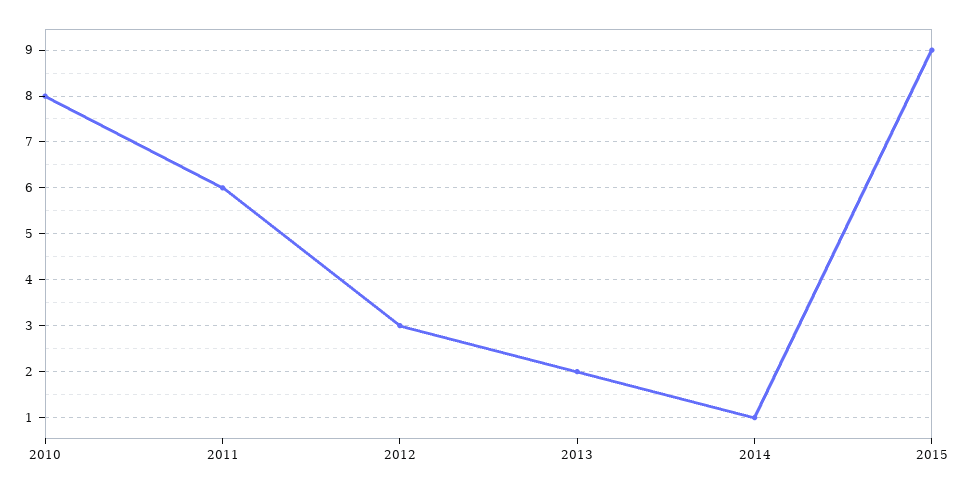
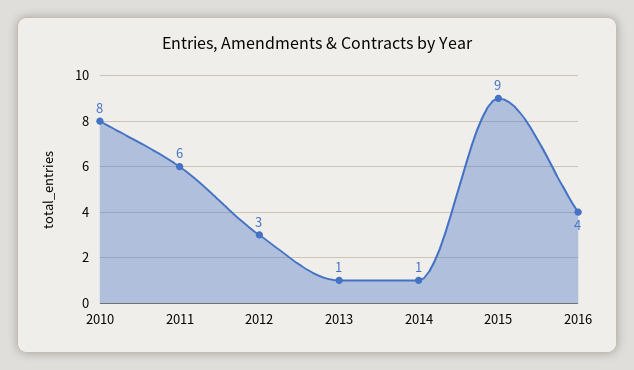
2013: 2 -> 1
2016: none -> 4

